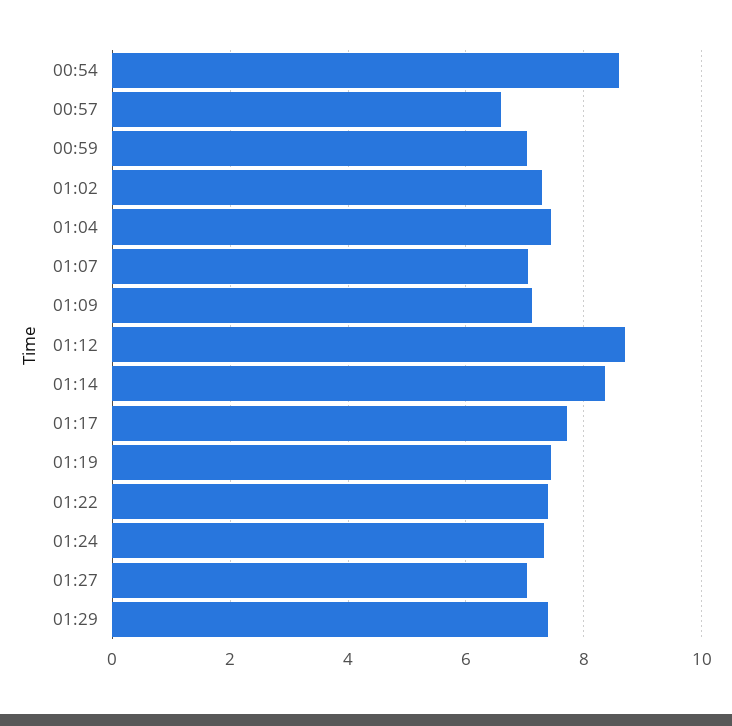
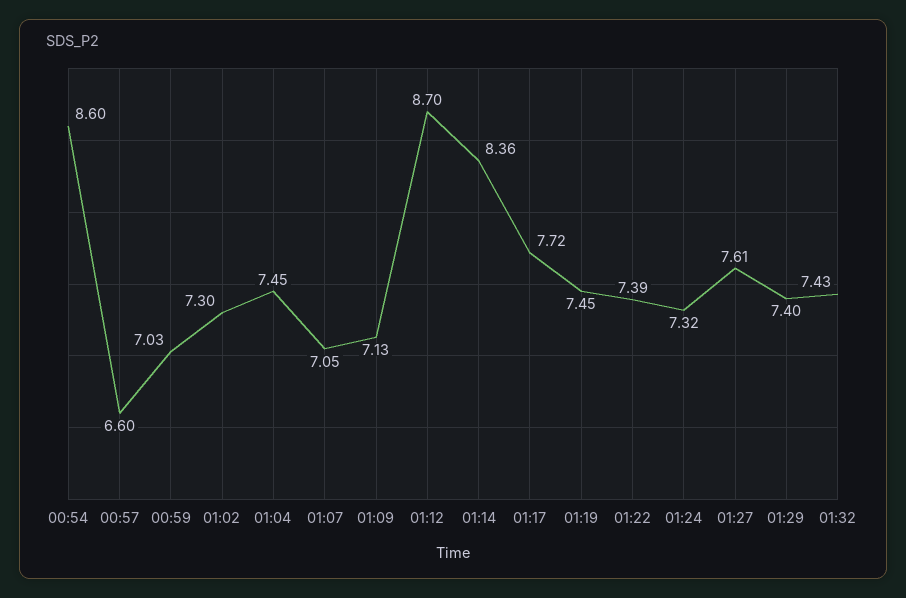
01:27: 7 -> 7.61
01:32: none -> 7.43

